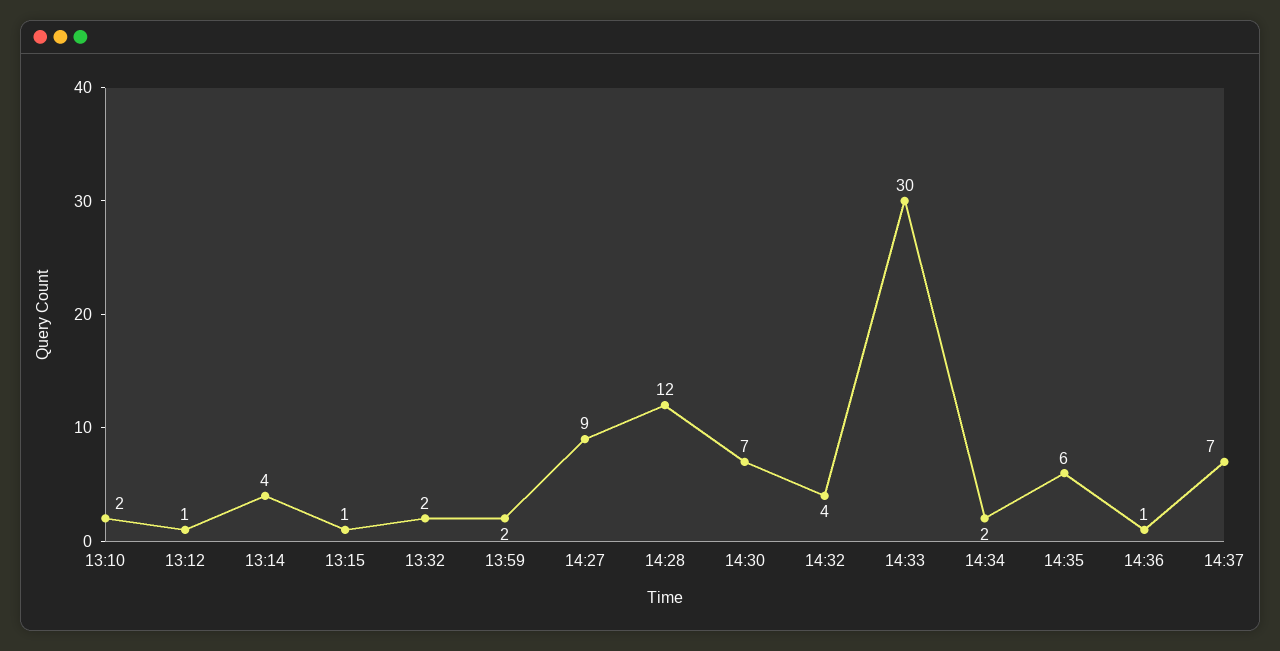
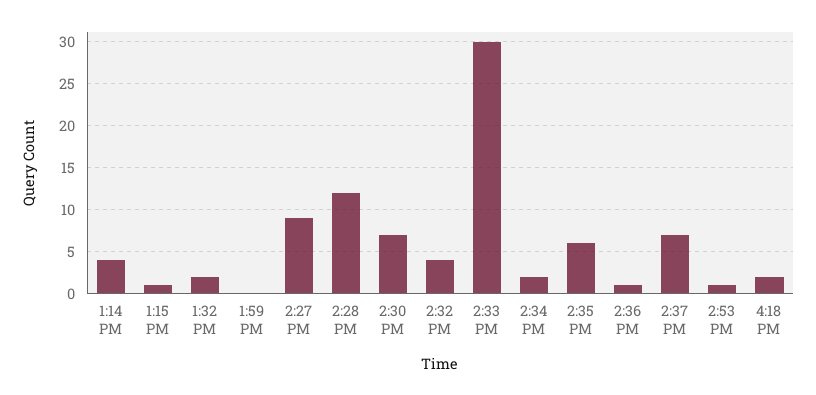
13:10: 2 -> none
13:12: 1 -> none
13:59: 2 -> 0
2:53 PM: none -> 1
4:18 PM: none -> 2

